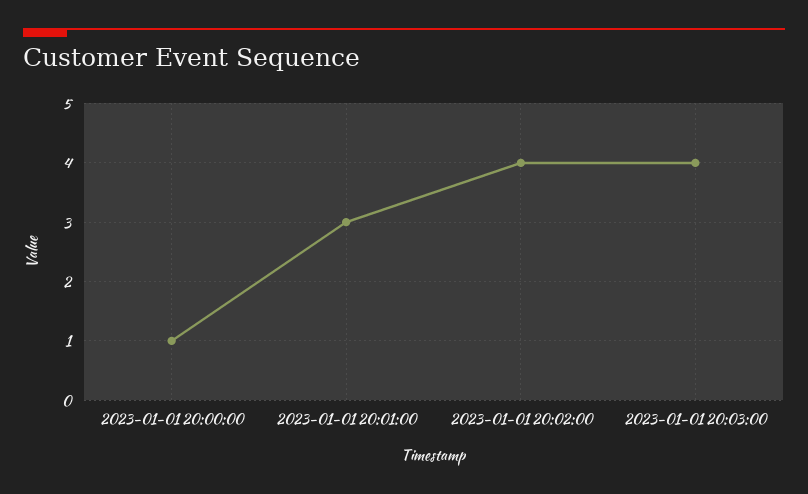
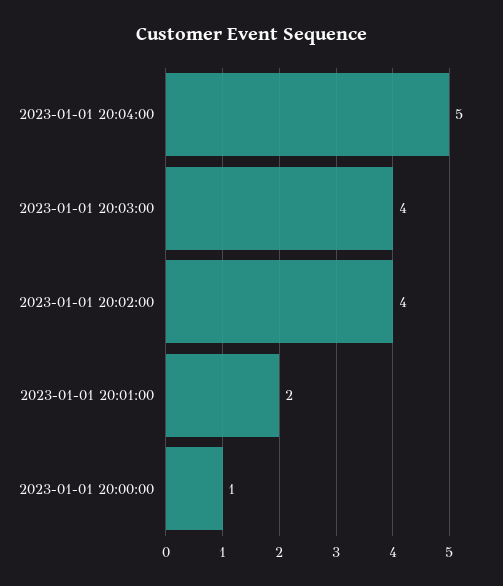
2023-01-01 20:01:00: 3 -> 2
2023-01-01 20:04:00: none -> 5

